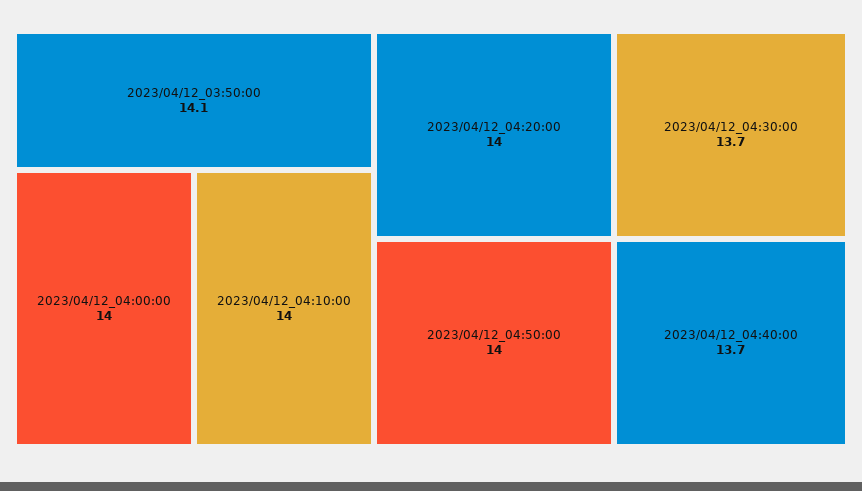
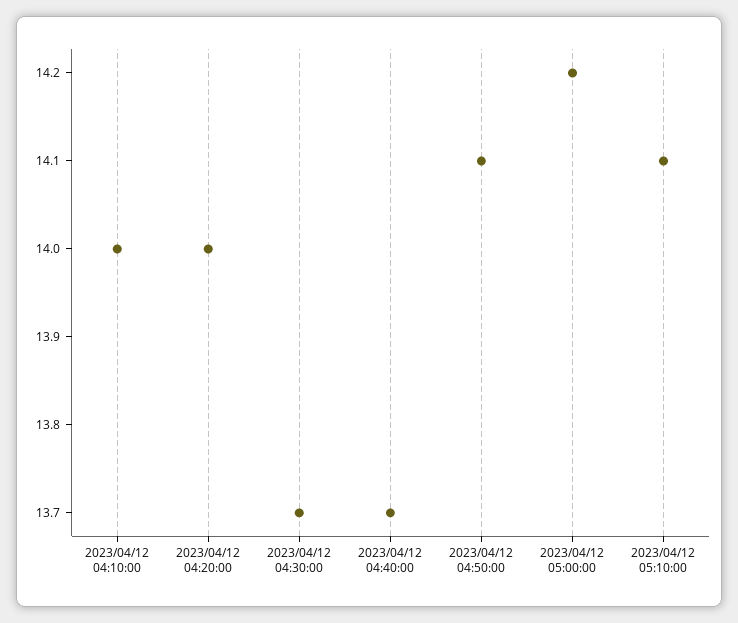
2023/04/12_03:50:00: 14.1 -> none
2023/04/12_04:00:00: 14 -> none
2023/04/12_04:50:00: 14 -> 14.1
2023/04/12 05:00:00: none -> 14.2
2023/04/12 05:10:00: none -> 14.1

